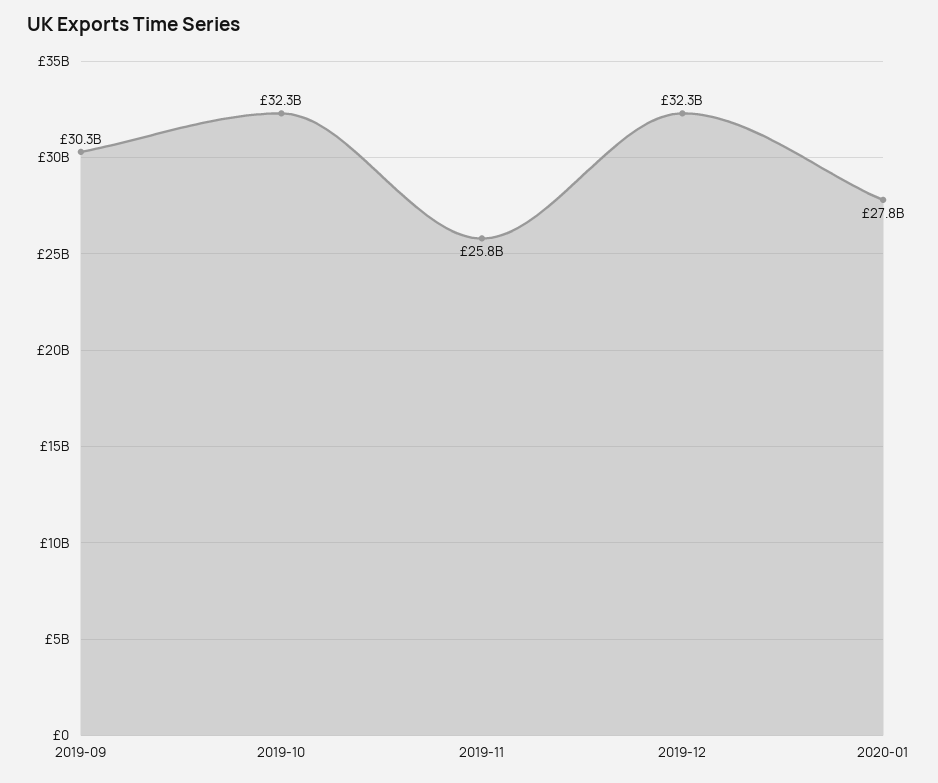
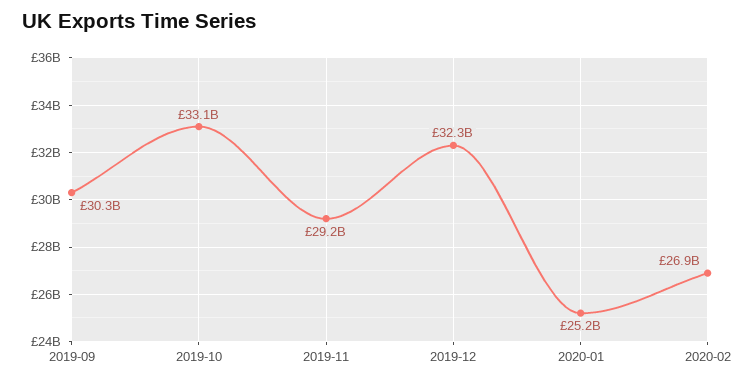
2019-10: 32300000000 -> 33100000000
2019-11: 25800000000 -> 29200000000
2020-01: 27800000000 -> 25200000000
2020-02: none -> 26900000000

